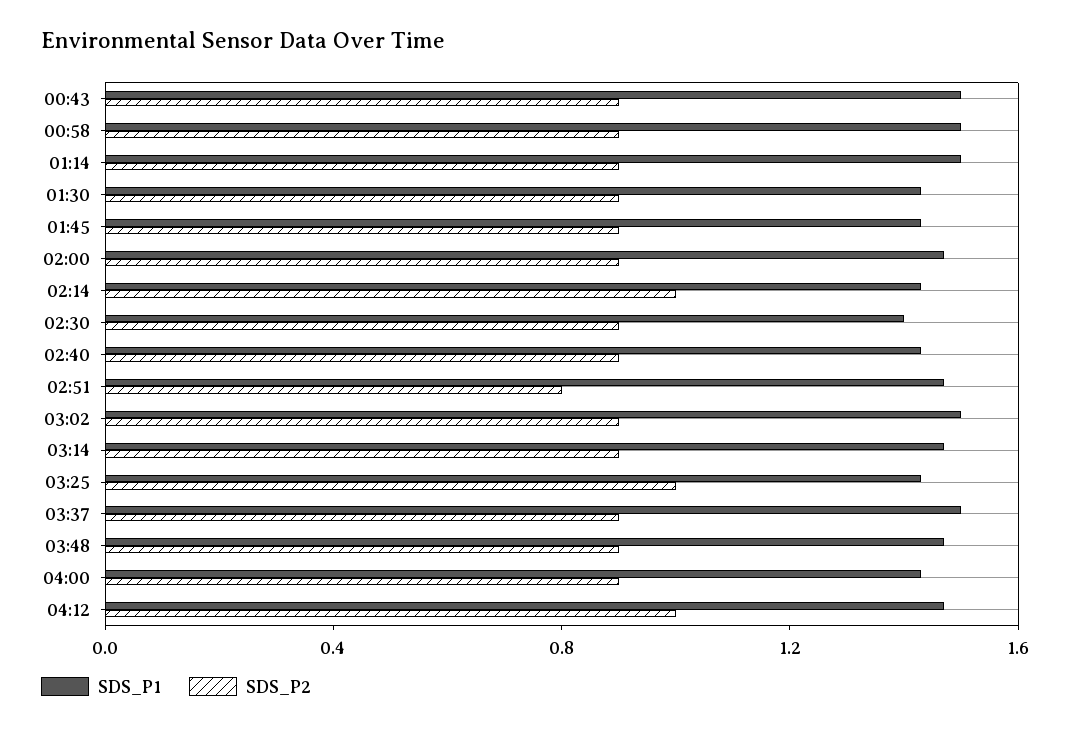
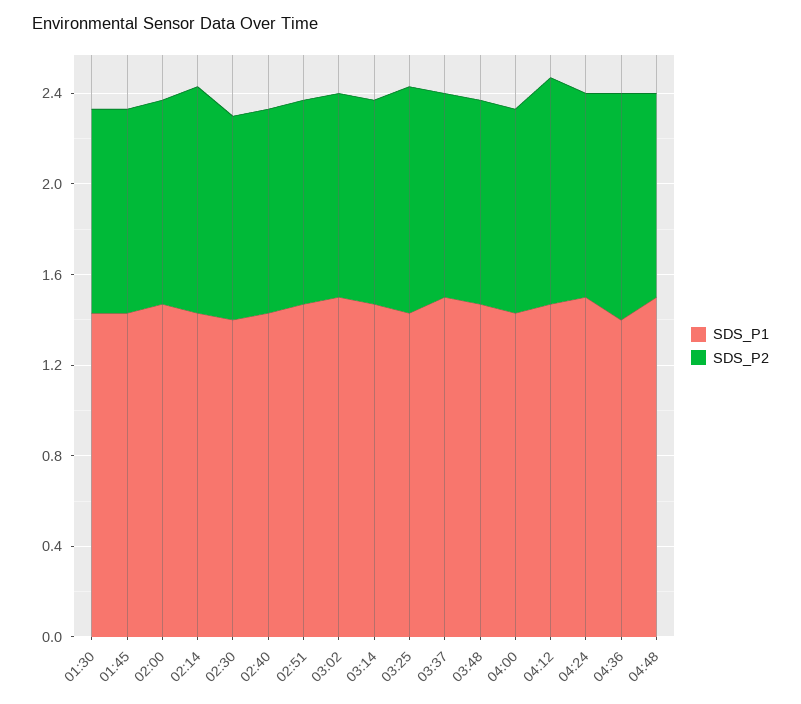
SDS_P1, 00:43: 1.5 -> none
SDS_P2, 00:43: 0.9 -> none
SDS_P1, 00:58: 1.5 -> none
SDS_P2, 00:58: 0.9 -> none
SDS_P1, 01:14: 1.5 -> none
SDS_P2, 01:14: 0.9 -> none
SDS_P2, 02:51: 0.8 -> 0.9
SDS_P1, 04:24: none -> 1.5
SDS_P2, 04:24: none -> 0.9
SDS_P1, 04:36: none -> 1.4
SDS_P2, 04:36: none -> 1
SDS_P1, 04:48: none -> 1.5
SDS_P2, 04:48: none -> 0.9

